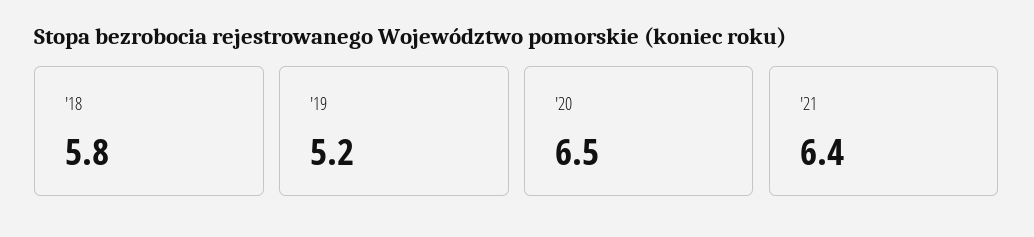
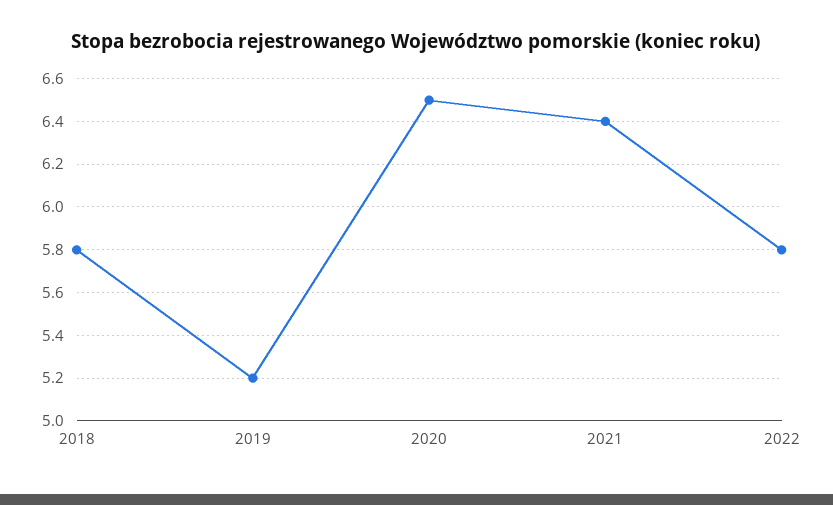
2022: none -> 5.8

